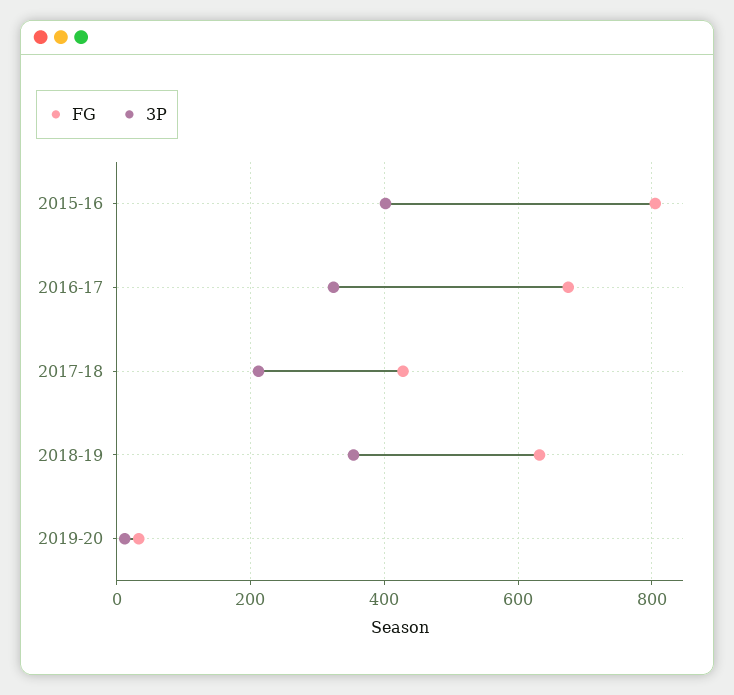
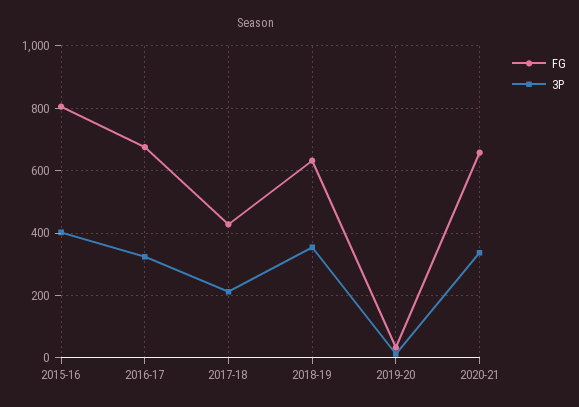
FG, 2020-21: none -> 660
3P, 2020-21: none -> 340

